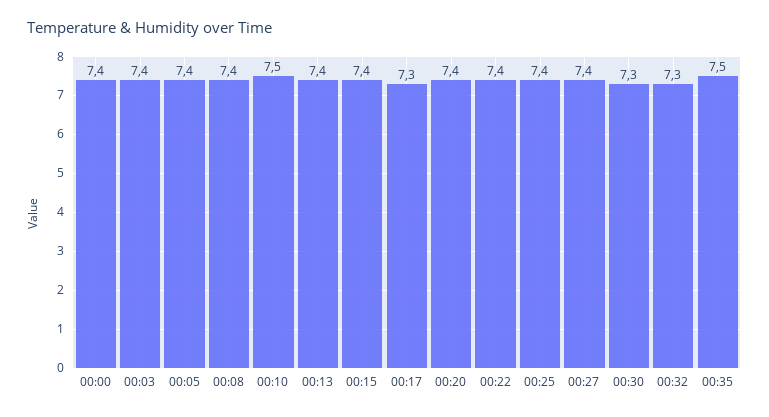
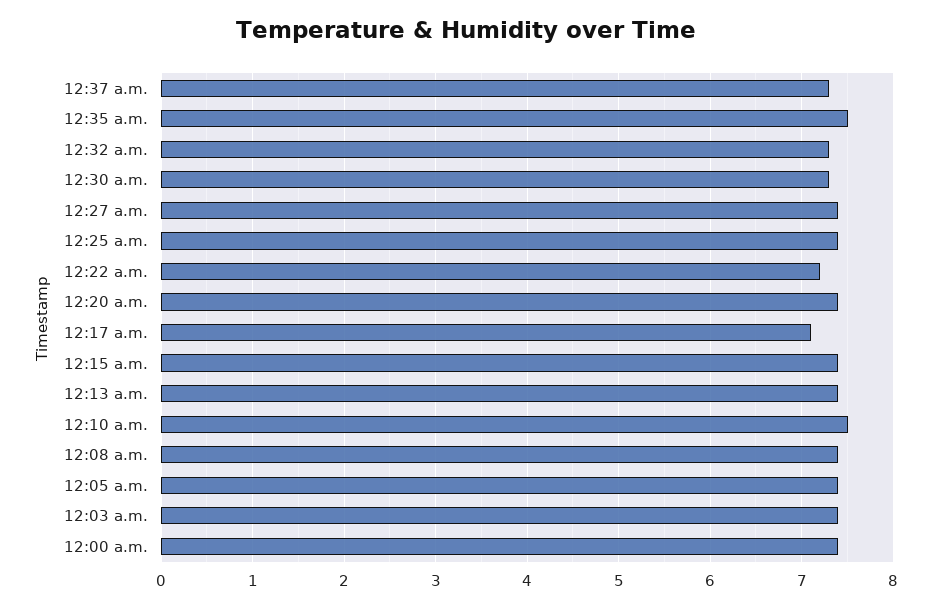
00:17: 7.3 -> 7.1
00:22: 7.4 -> 7.2
12:37 a.m.: none -> 7.3

